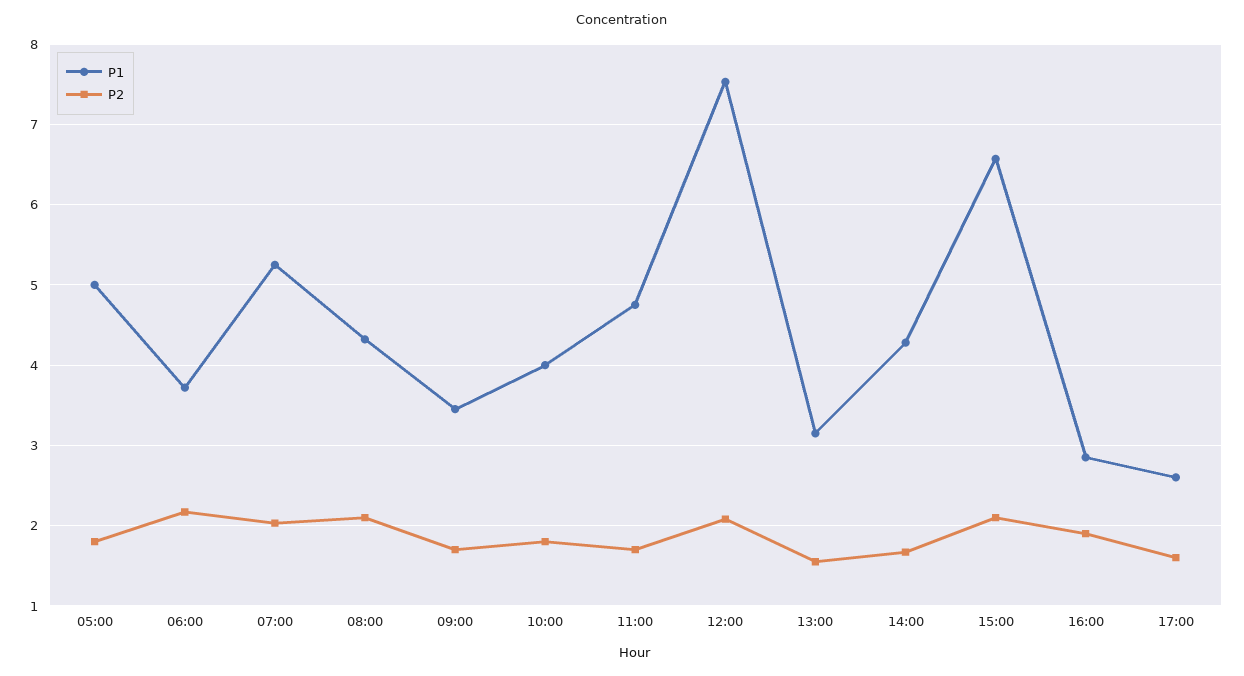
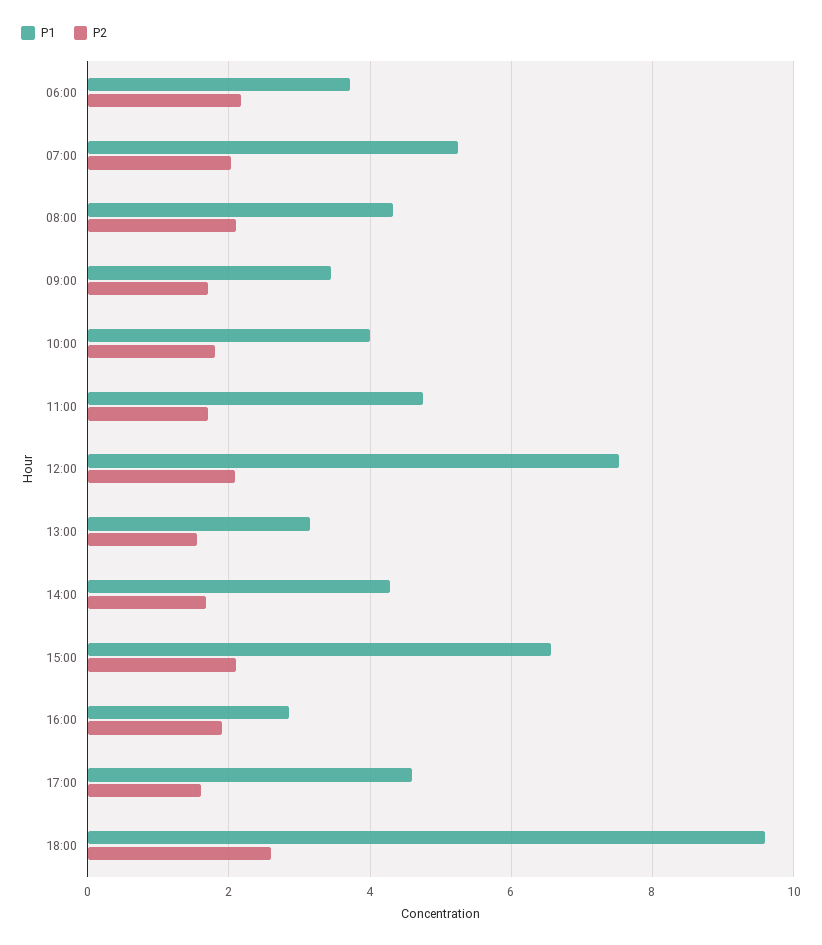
P1, 05:00: 5 -> none
P2, 05:00: 1.8 -> none
P1, 17:00: 2.6 -> 4.6
P1, 18:00: none -> 9.6
P2, 18:00: none -> 2.6

